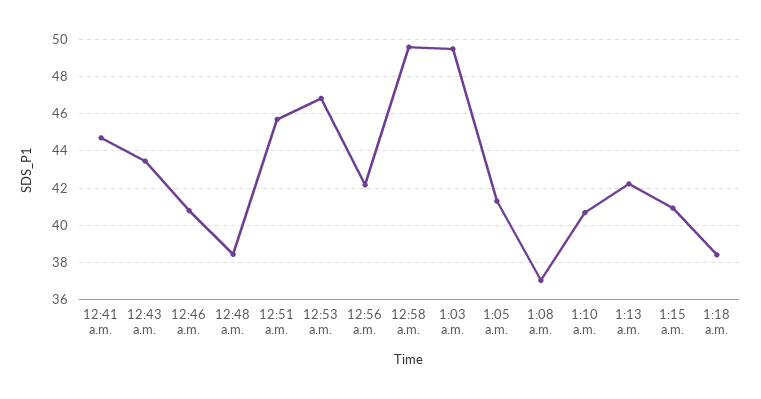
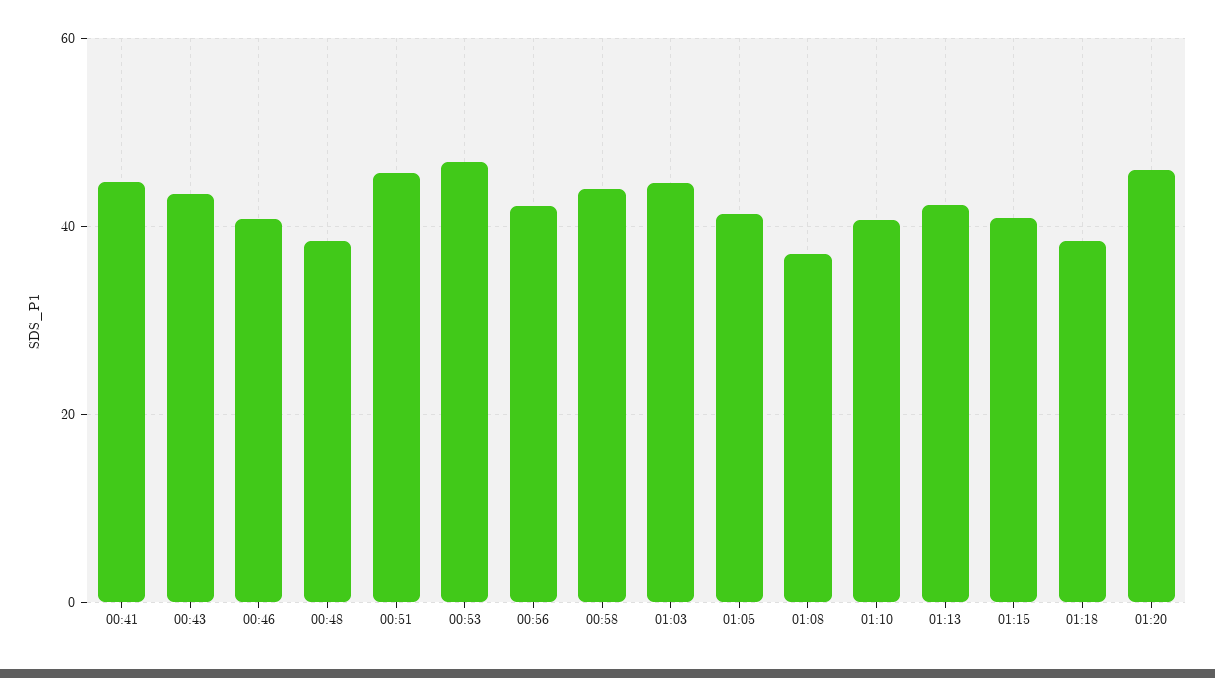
12:58 a.m.: 49.5 -> 44
1:03 a.m.: 49.5 -> 44
01:20: none -> 46

